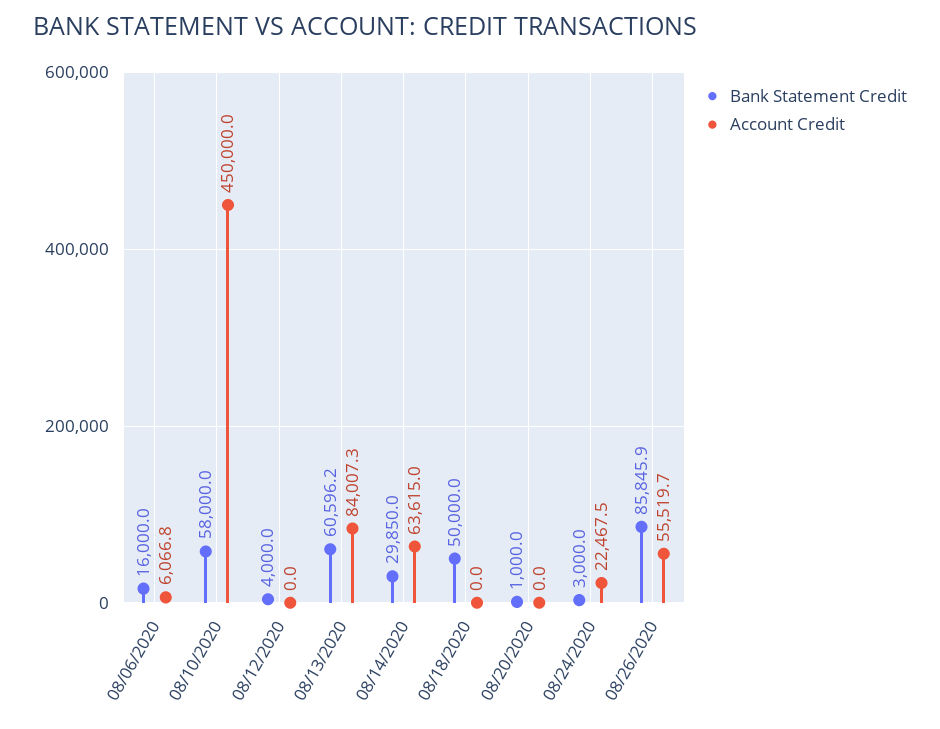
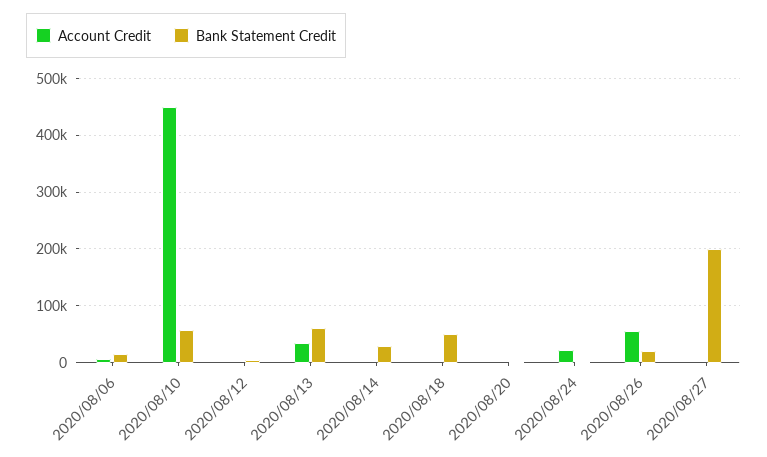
Account Credit, 08/13/2020: 84007.3 -> 40000
Account Credit, 08/14/2020: 63615 -> 0
Bank Statement Credit, 08/26/2020: 85845.9 -> 20000
Account Credit, 2020/08/27: none -> 0
Bank Statement Credit, 2020/08/27: none -> 200000

